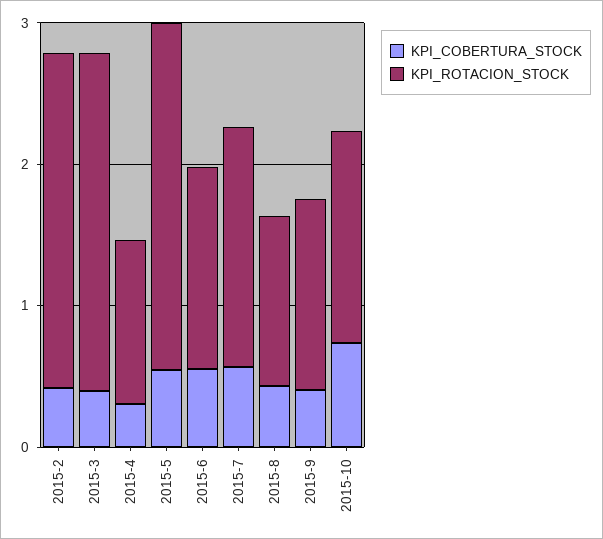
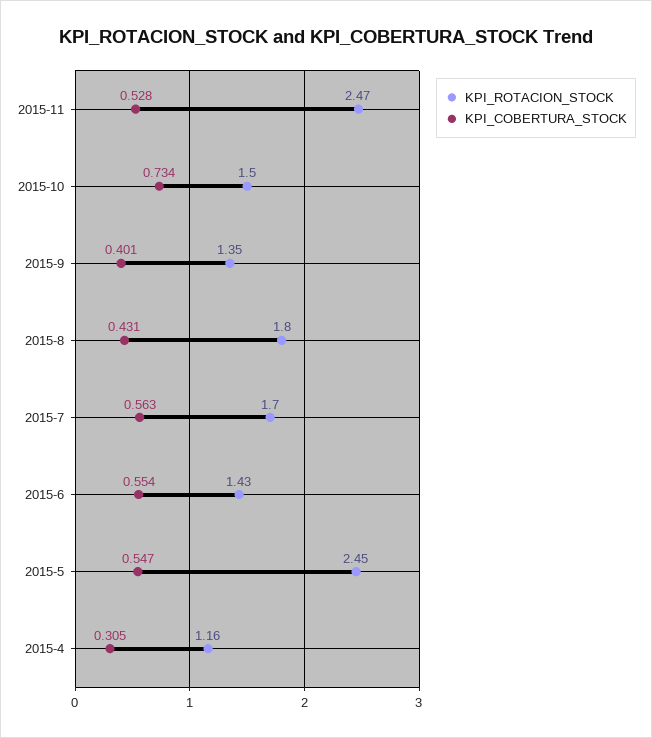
KPI_COBERTURA_STOCK, 2015-2: 0.4 -> none
KPI_ROTACION_STOCK, 2015-2: 2.4 -> none
KPI_COBERTURA_STOCK, 2015-3: 0.4 -> none
KPI_ROTACION_STOCK, 2015-3: 2.4 -> none
KPI_ROTACION_STOCK, 2015-8: 1.2 -> 1.8
KPI_ROTACION_STOCK, 2015-11: none -> 2.47
KPI_COBERTURA_STOCK, 2015-11: none -> 0.528

